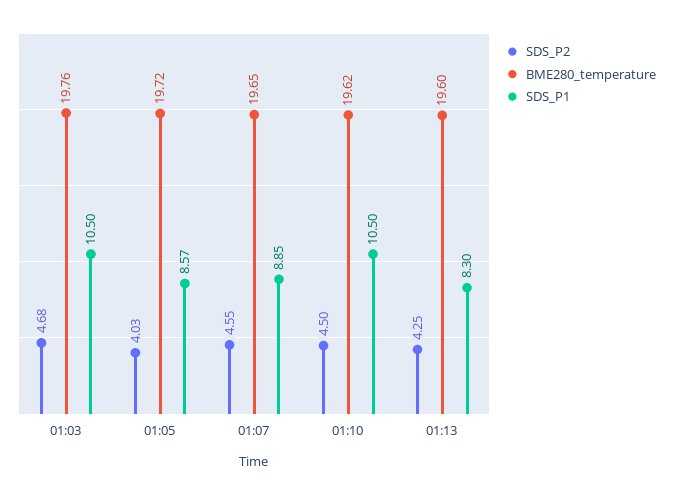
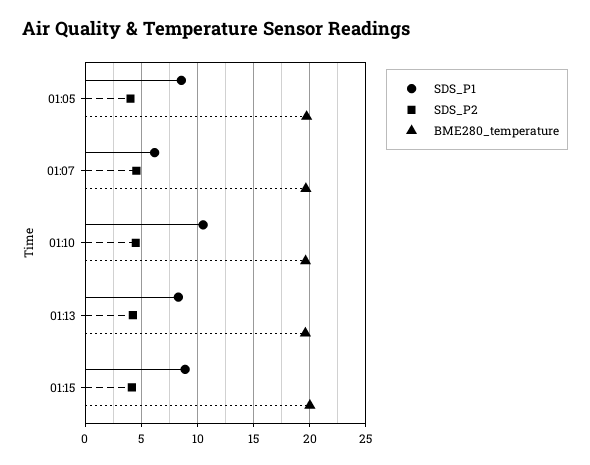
SDS_P2, 01:03: 4.68 -> none
BME280_temperature, 01:03: 19.76 -> none
SDS_P1, 01:03: 10.5 -> none
SDS_P1, 01:07: 8.85 -> 6
SDS_P1, 01:15: none -> 9
SDS_P2, 01:15: none -> 4
BME280_temperature, 01:15: none -> 20

